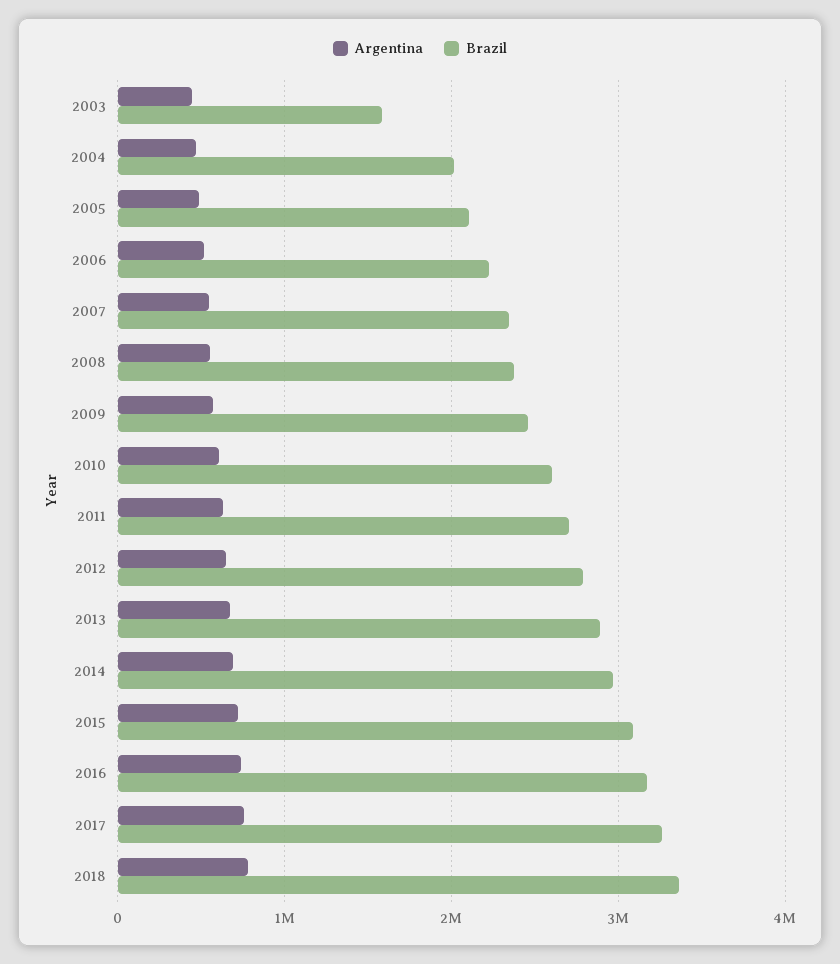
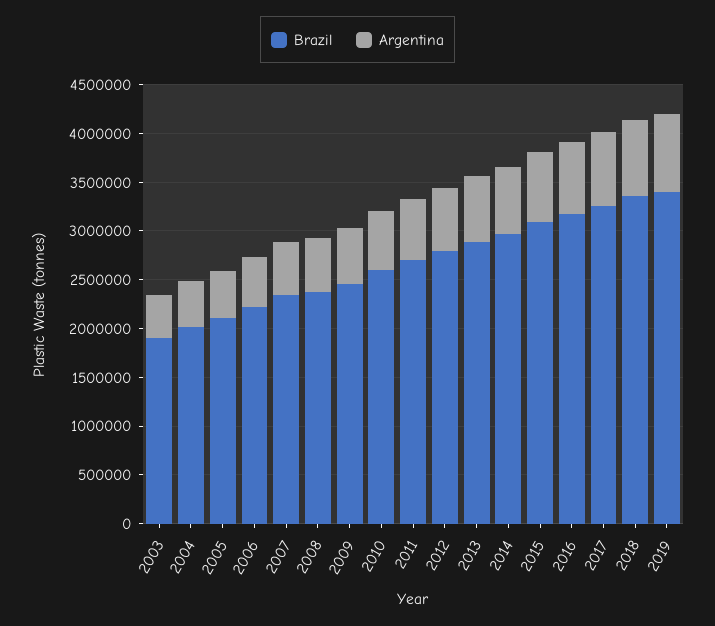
Brazil, 2003: 1600000 -> 1900000
Brazil, 2019: none -> 3400000
Argentina, 2019: none -> 800000

